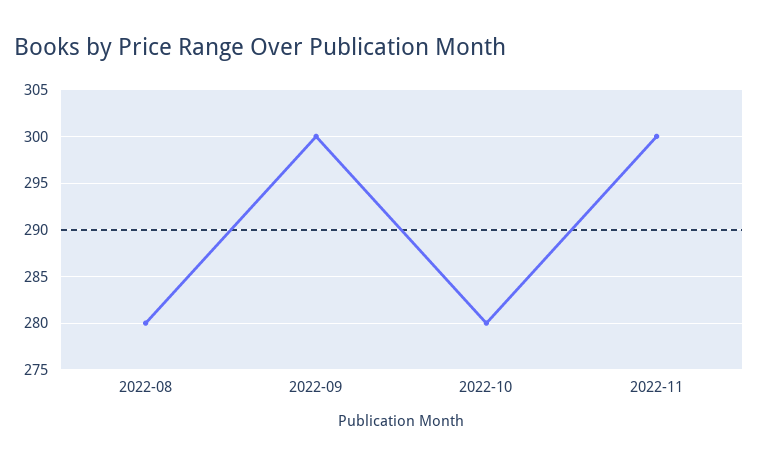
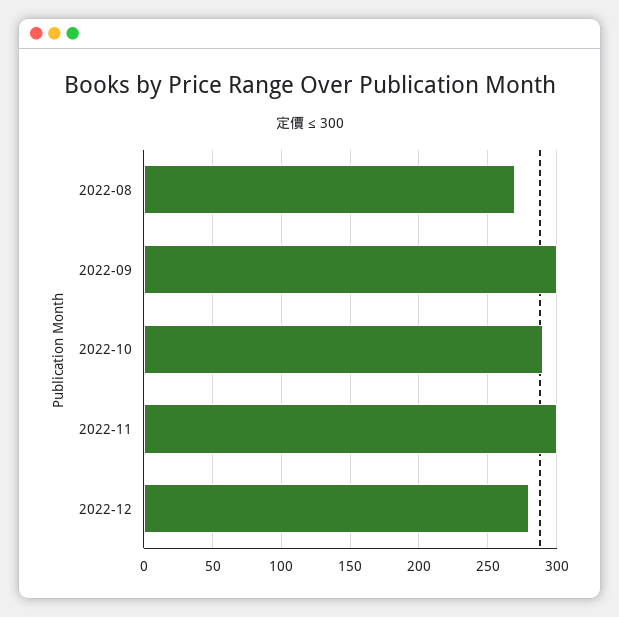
2022-08: 280 -> 270
2022-10: 280 -> 290
2022-12: none -> 280

